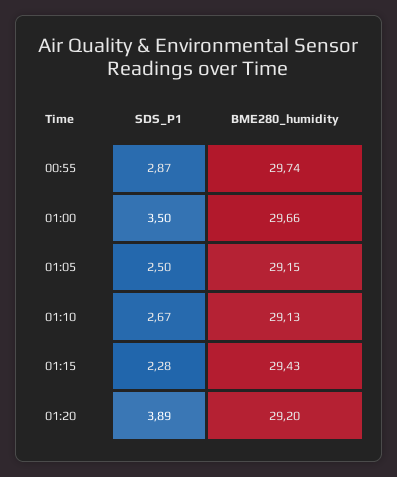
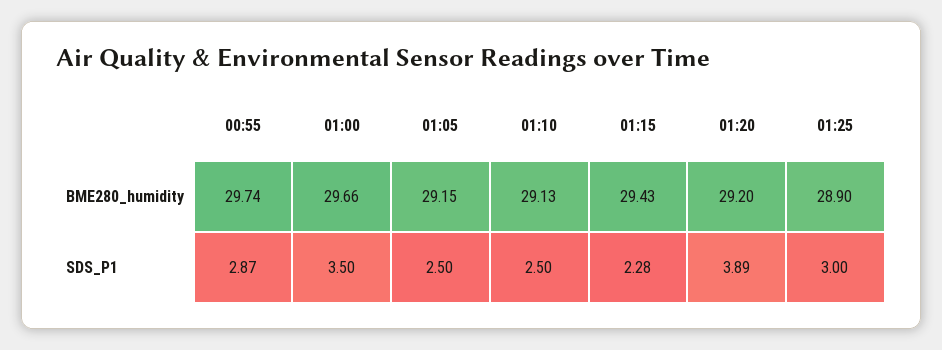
SDS_P1, 01:10: 2.67 -> 2.5
BME280_humidity, 01:25: none -> 28.9
SDS_P1, 01:25: none -> 3

